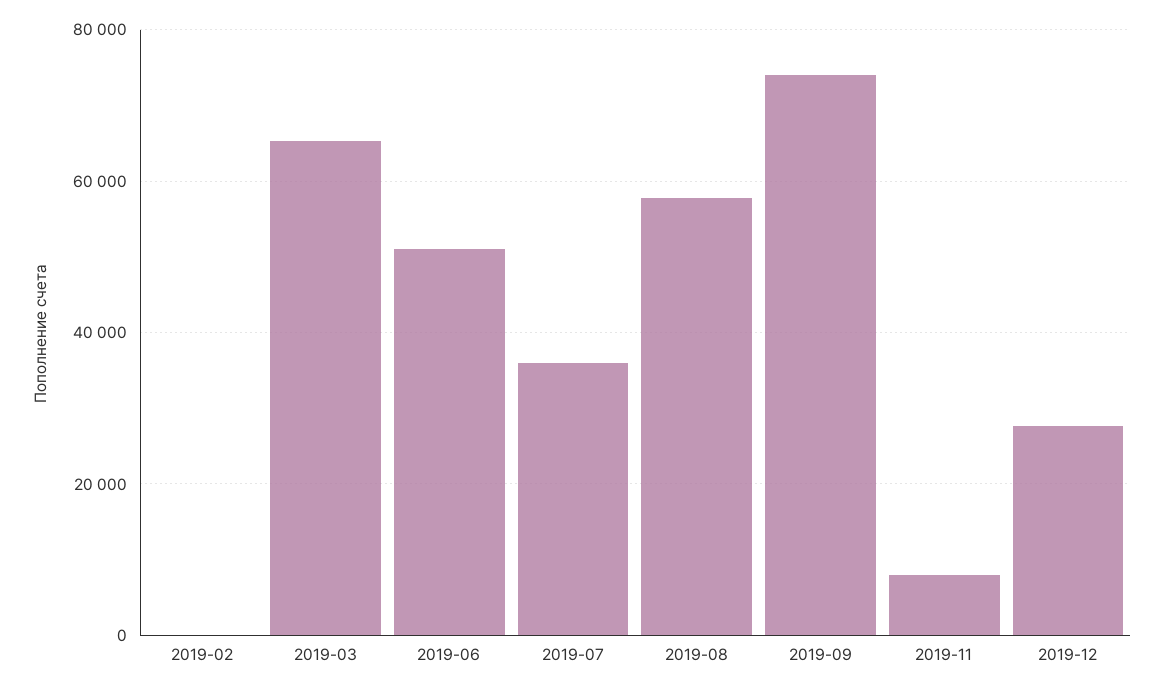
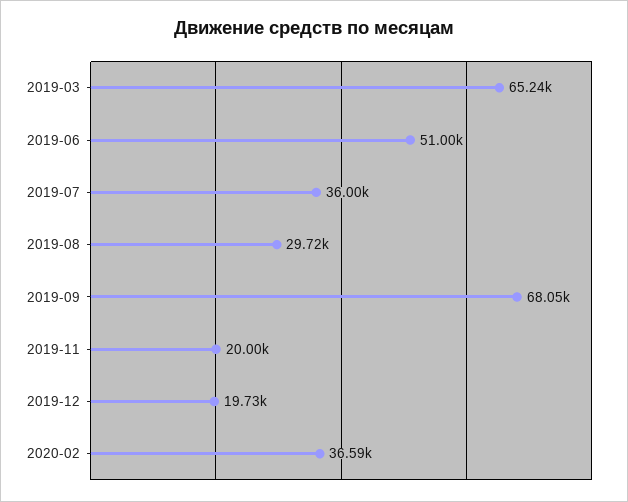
2019-02: 0 -> none
2019-08: 58000 -> 29720
2019-09: 74000 -> 68050
2019-11: 8000 -> 20000
2019-12: 28000 -> 19730
2020-02: none -> 36590

